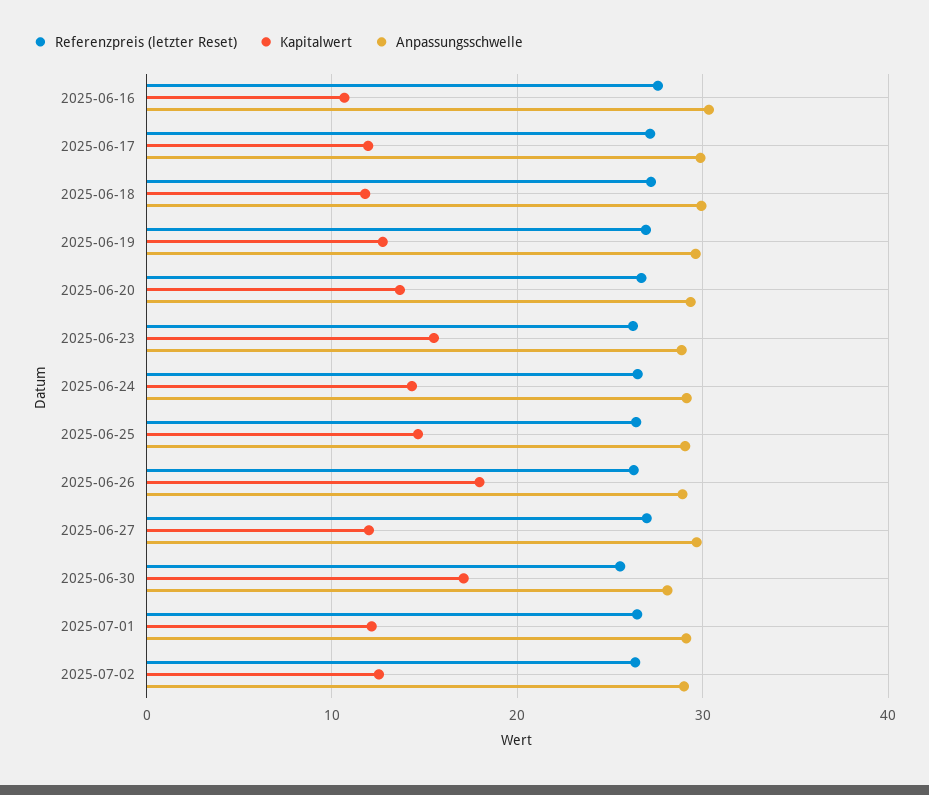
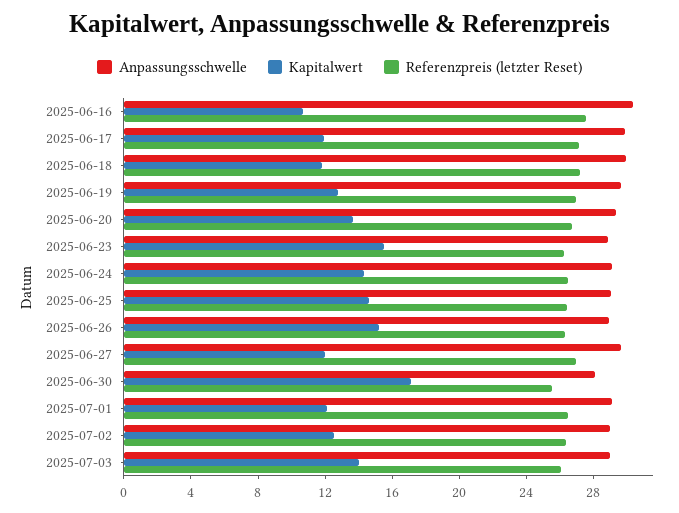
Kapitalwert, 2025-06-26: 18 -> 15
Anpassungsschwelle, 2025-07-03: none -> 29
Kapitalwert, 2025-07-03: none -> 14
Referenzpreis (letzter Reset), 2025-07-03: none -> 26

